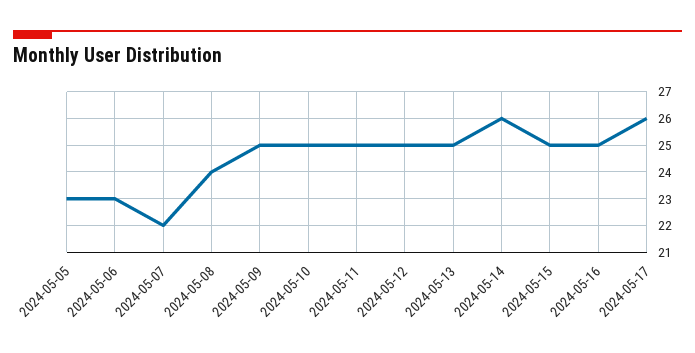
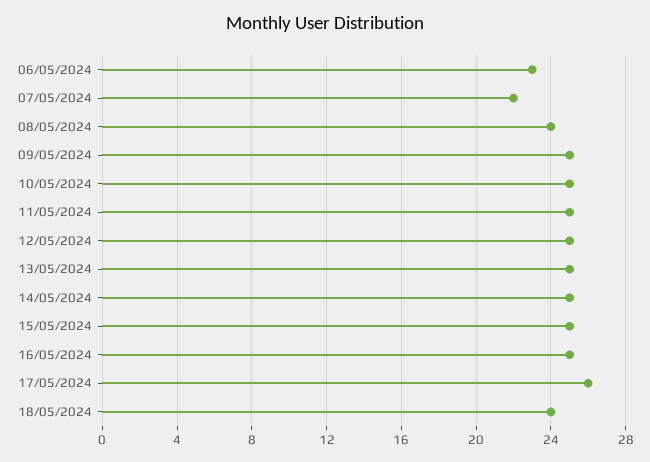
2024-05-05: 23 -> none
2024-05-14: 26 -> 25
18/05/2024: none -> 24

